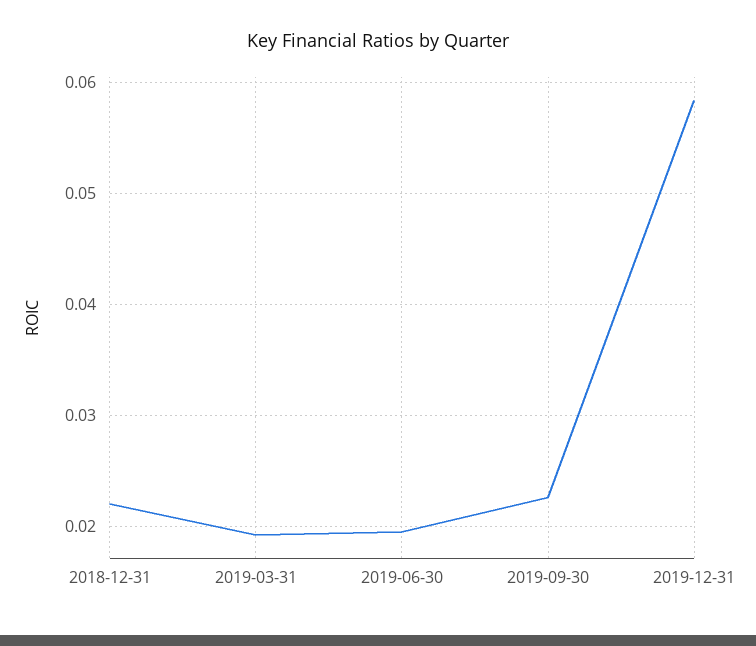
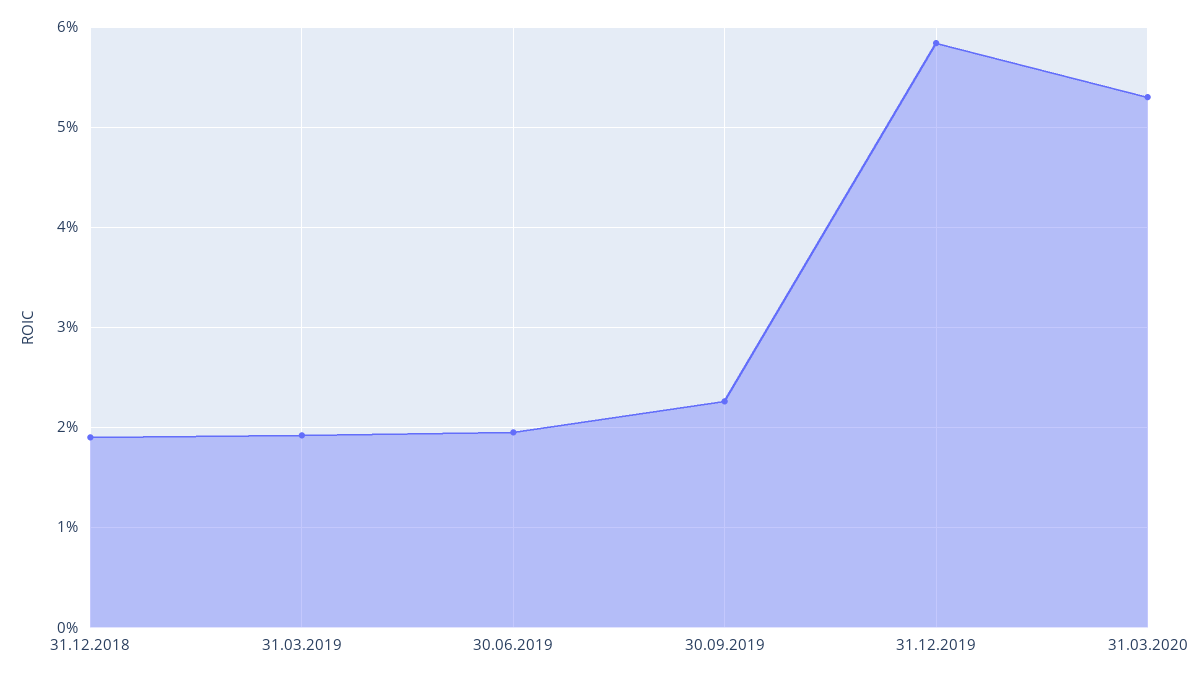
2018-12-31: 0.022 -> 0.019
31.03.2020: none -> 0.053

